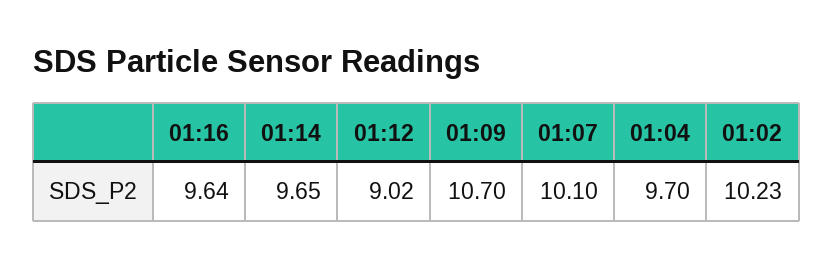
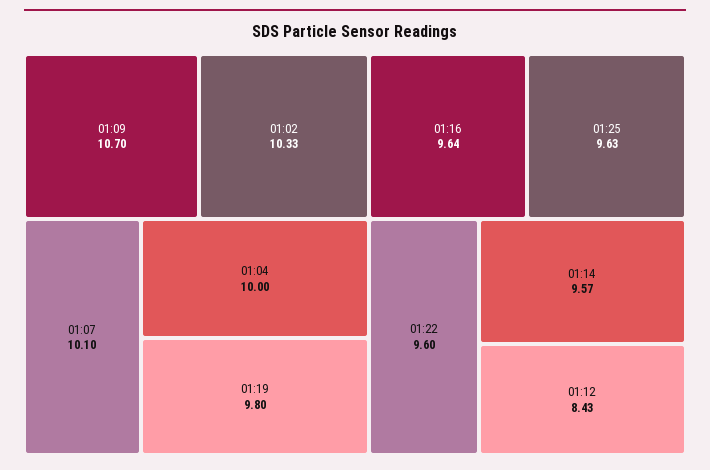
01:14: 9.65 -> 9.57
01:12: 9.02 -> 8.43
01:04: 9.7 -> 10
01:02: 10.23 -> 10.33
01:19: none -> 9.8
01:25: none -> 9.63
01:22: none -> 9.6

